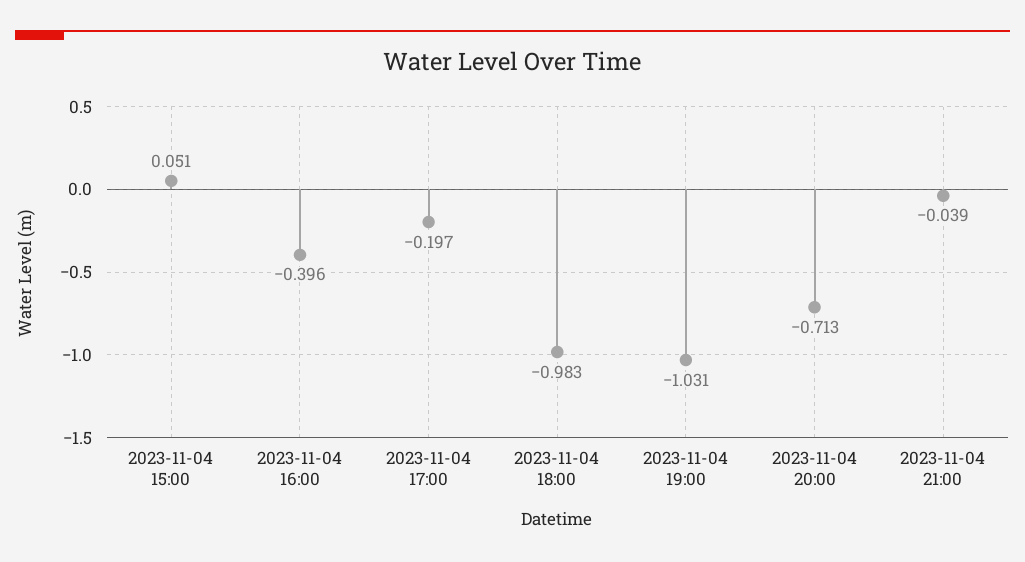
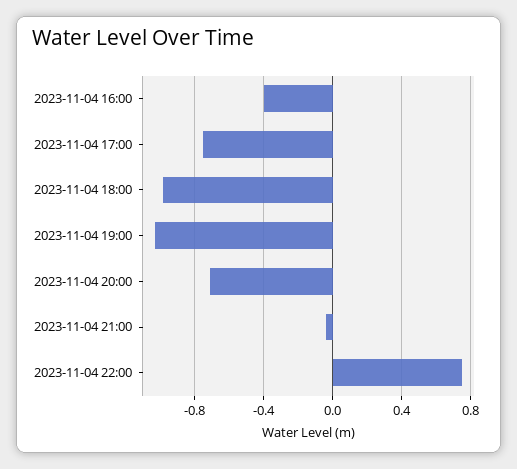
2023-11-04 15:00: 0.051 -> none
2023-11-04 17:00: -0.197 -> -0.75
2023-11-04 22:00: none -> 0.75

